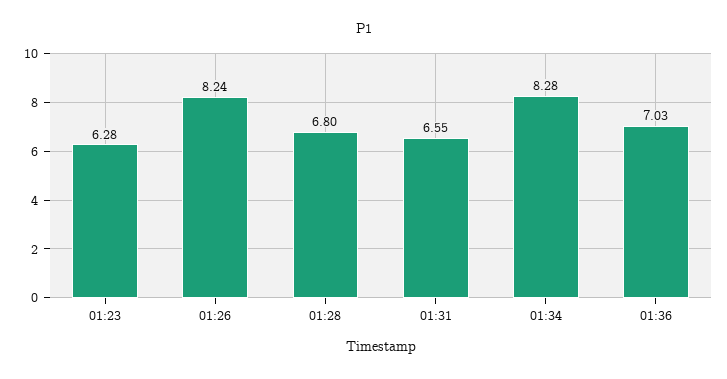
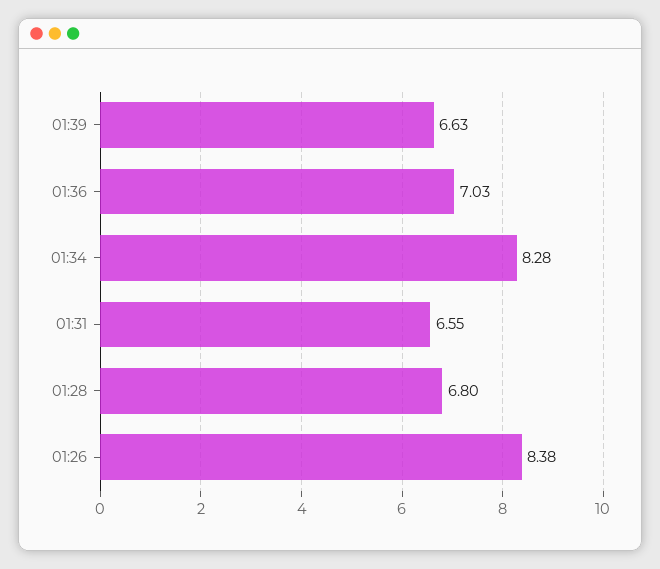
01:23: 6.28 -> none
01:26: 8.24 -> 8.38
01:39: none -> 6.63

